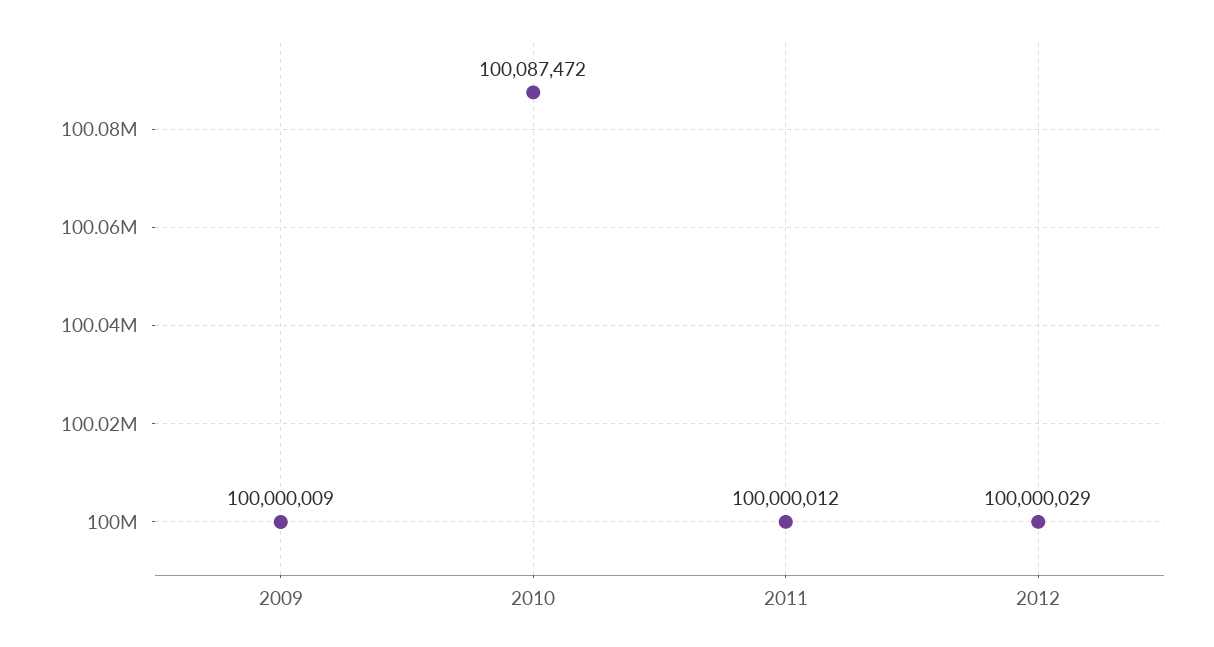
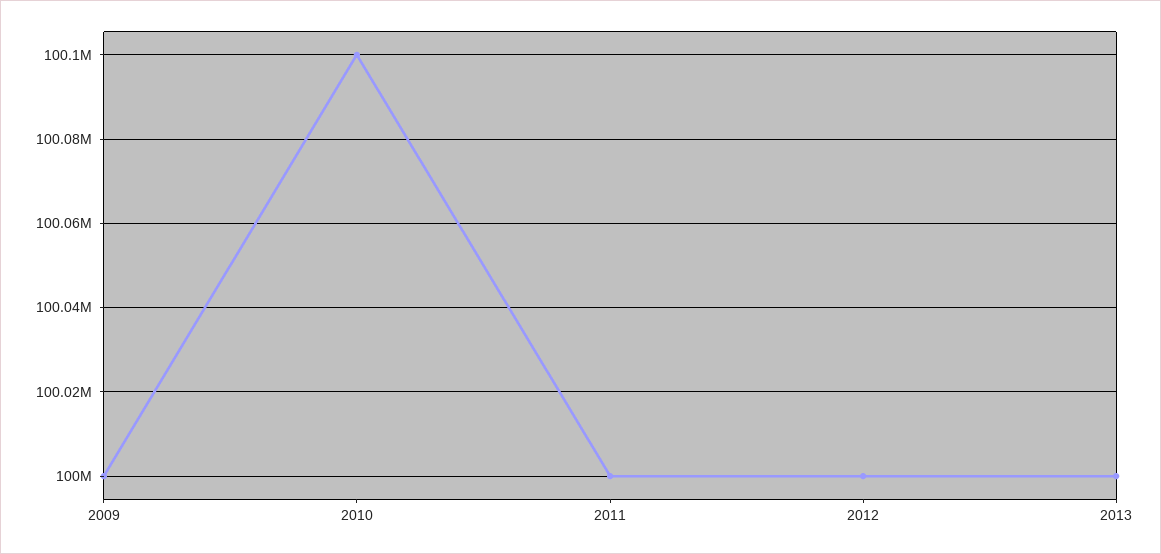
2010: 100087472 -> 100100000
2013: none -> 100000000

